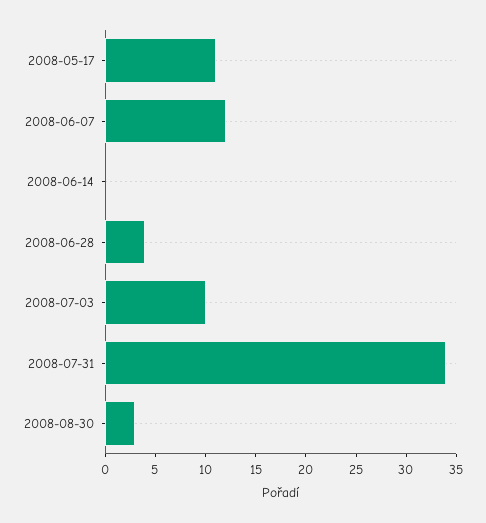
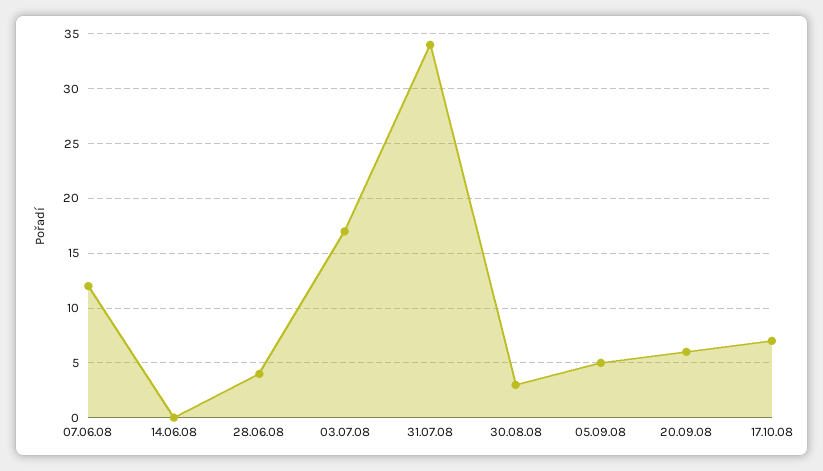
2008-05-17: 11 -> none
2008-07-03: 10 -> 17
05.09.08: none -> 5
20.09.08: none -> 6
17.10.08: none -> 7

